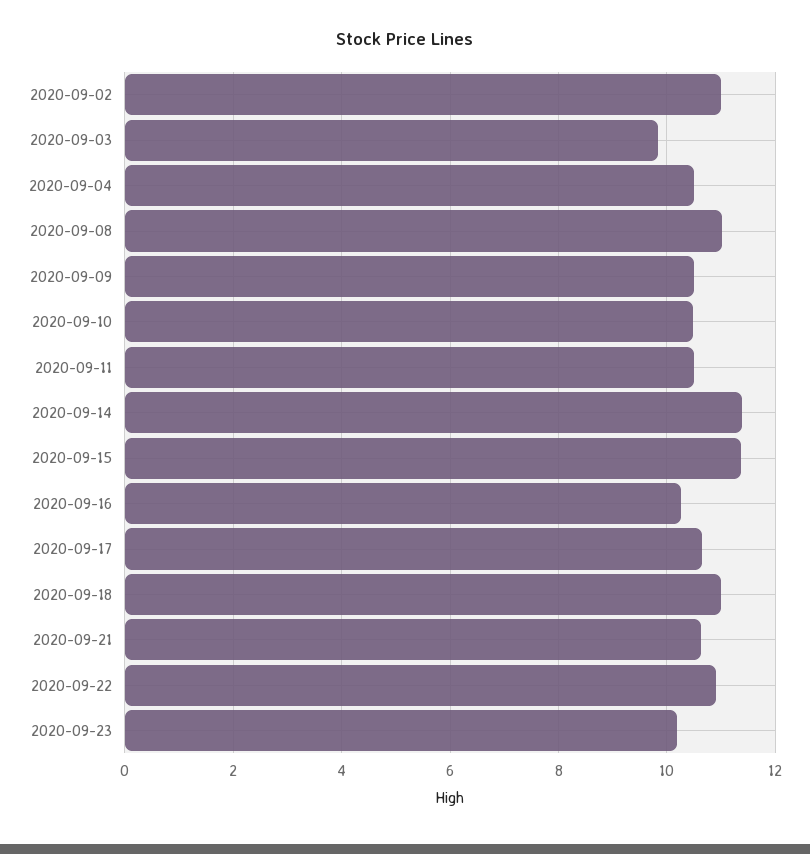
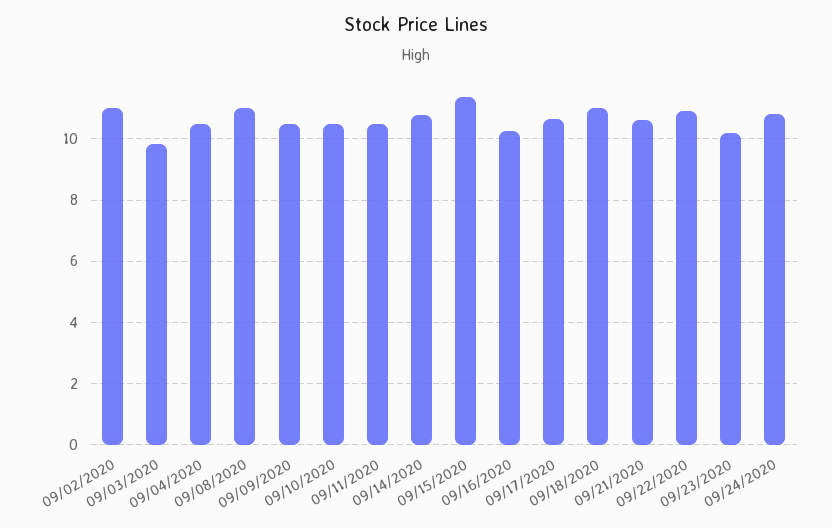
2020-09-14: 11.4 -> 10.8
09/24/2020: none -> 10.8

